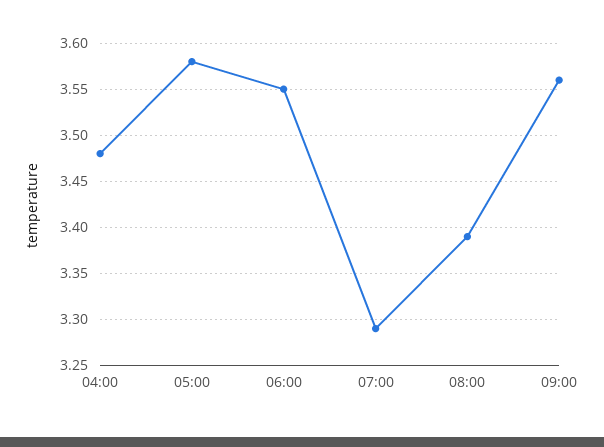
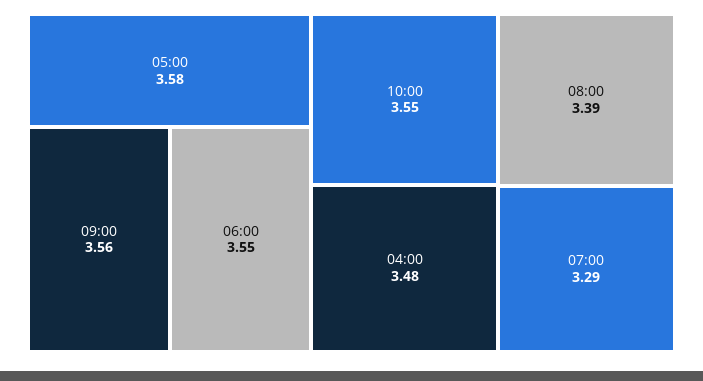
10:00: none -> 3.55

